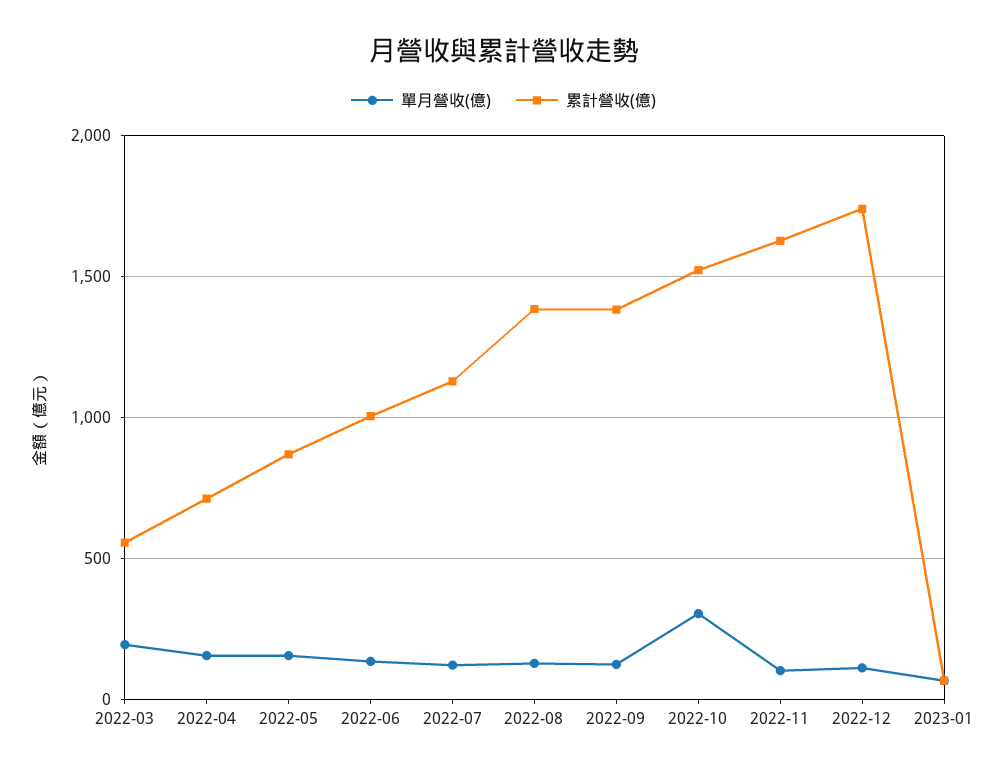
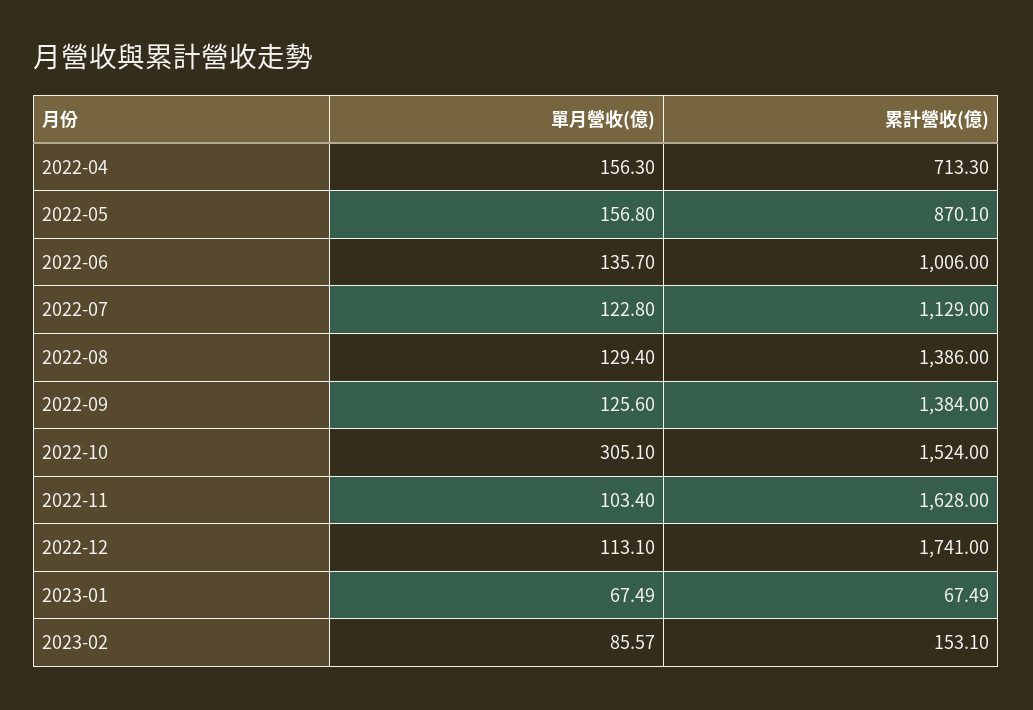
單月營收(億), 2022-03: 200 -> none
累計營收(億), 2022-03: 550 -> none
單月營收(億), 2023-02: none -> 85.57
累計營收(億), 2023-02: none -> 153.1

